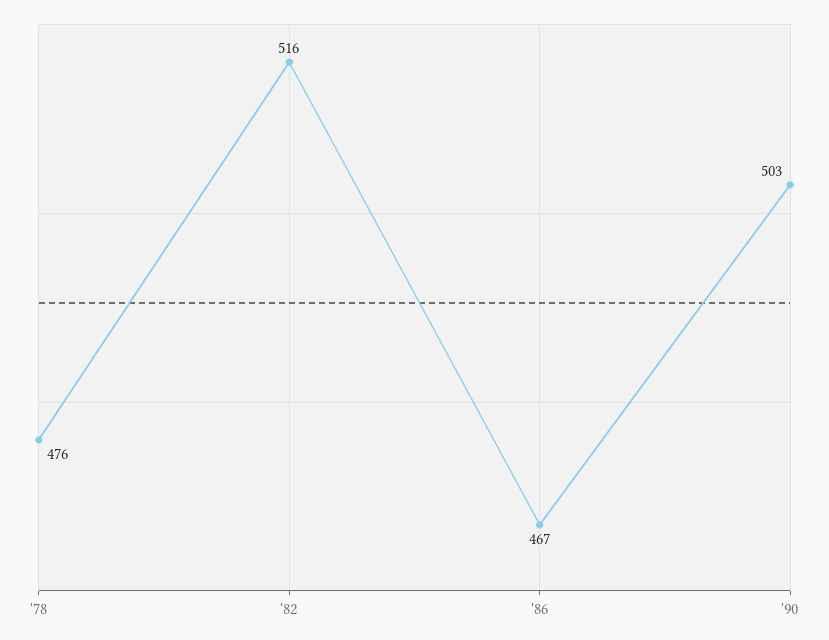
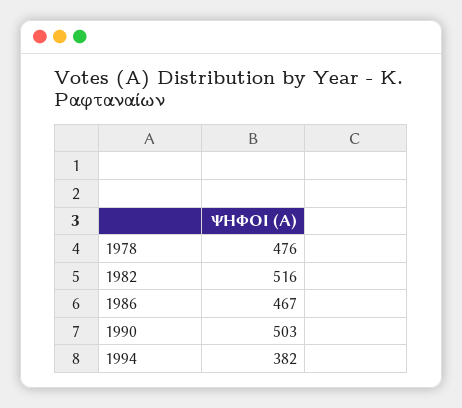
1994: none -> 382

